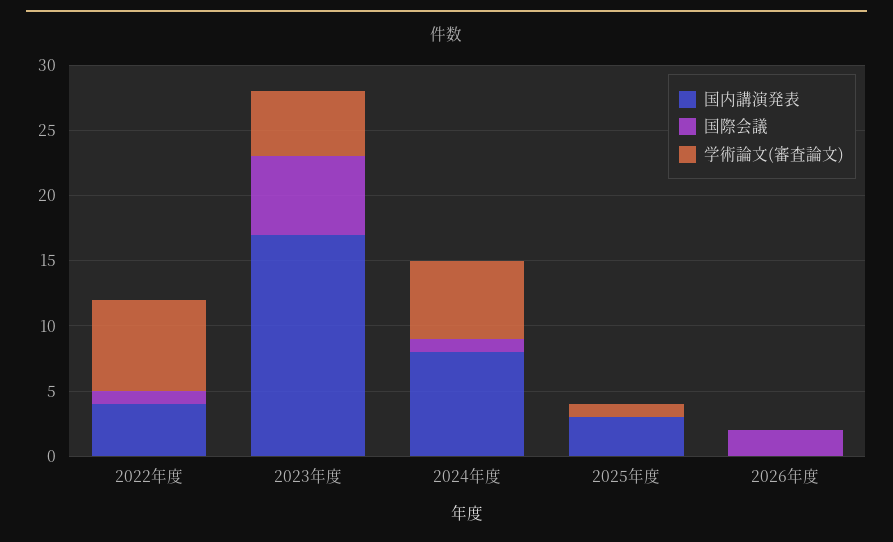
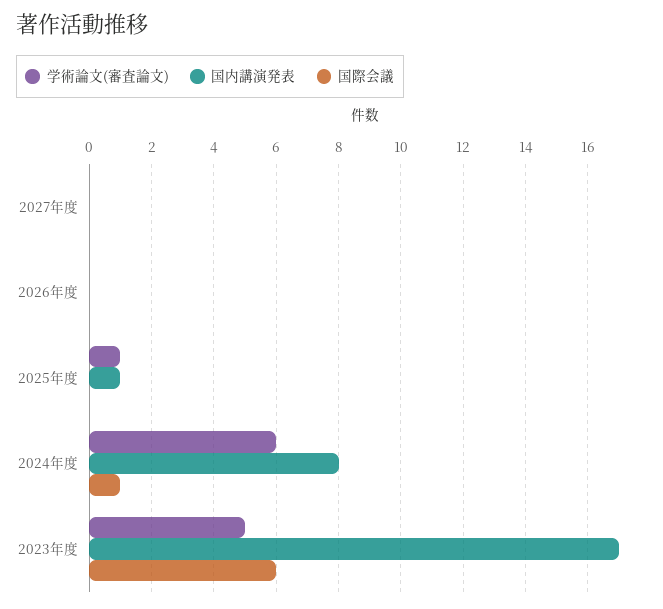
国内講演発表, 2022年度: 4 -> none
国際会議, 2022年度: 1 -> none
学術論文(審査論文), 2022年度: 7 -> none
国内講演発表, 2025年度: 3 -> 1
国際会議, 2026年度: 2 -> 0
学術論文(審査論文), 2027年度: none -> 0
国内講演発表, 2027年度: none -> 0
国際会議, 2027年度: none -> 0

